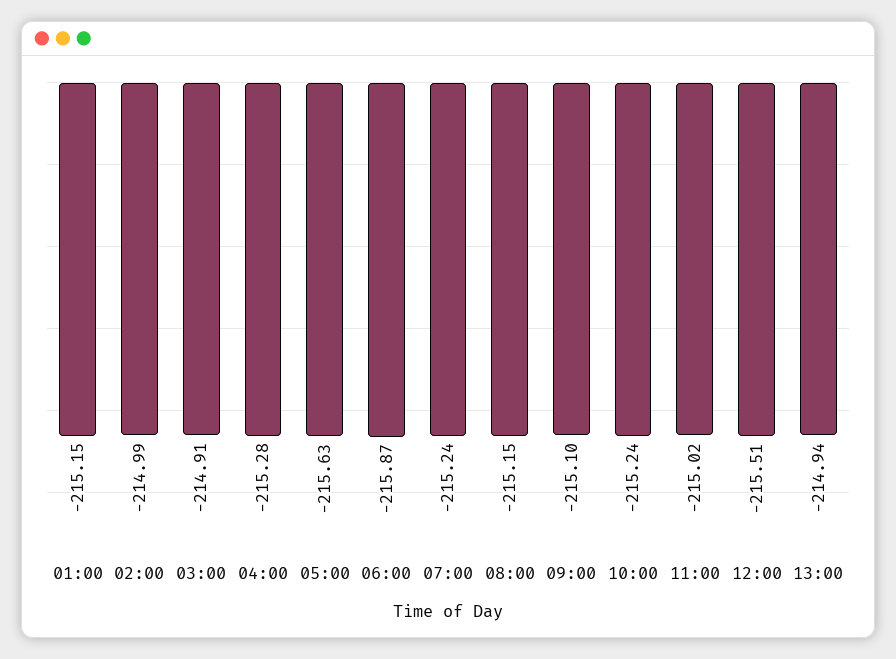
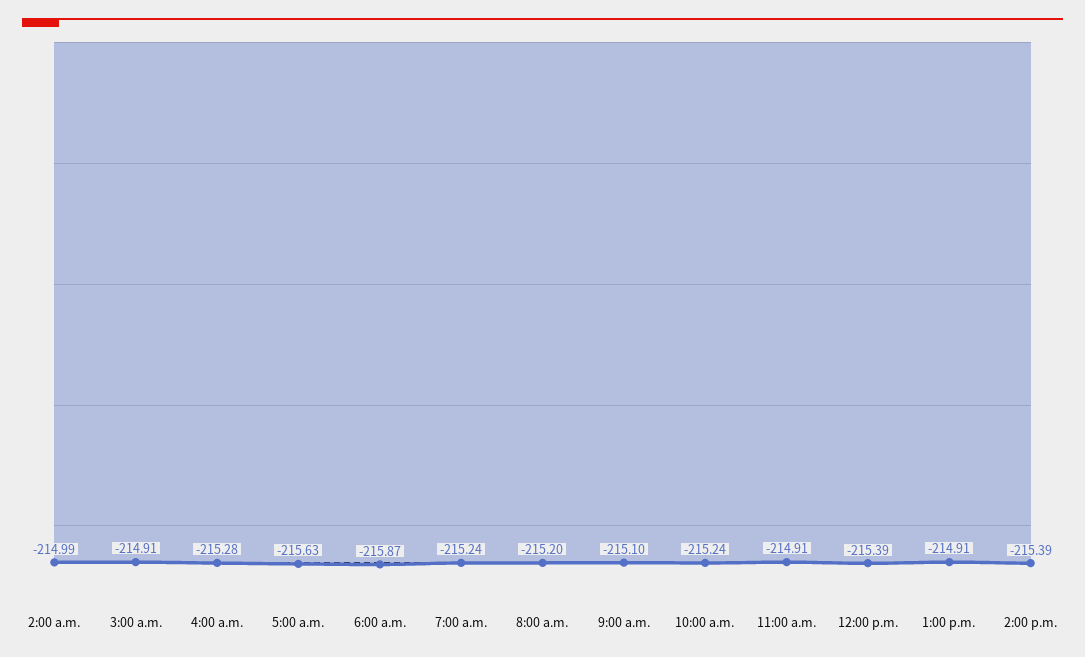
01:00: -215.15 -> none
08:00: -215.15 -> -215.2
11:00: -215.02 -> -214.91
12:00: -215.51 -> -215.39
13:00: -214.94 -> -214.91
2:00 p.m.: none -> -215.39

